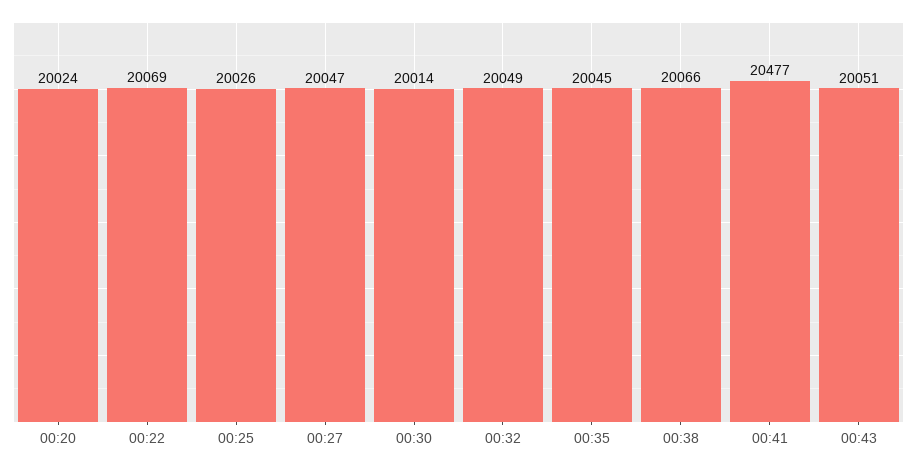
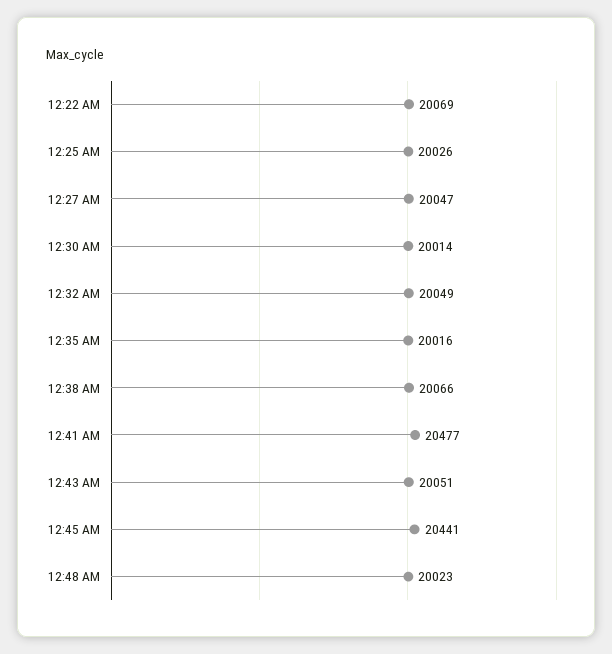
00:20: 20024 -> none
00:35: 20045 -> 20016
12:45 AM: none -> 20441
12:48 AM: none -> 20023

